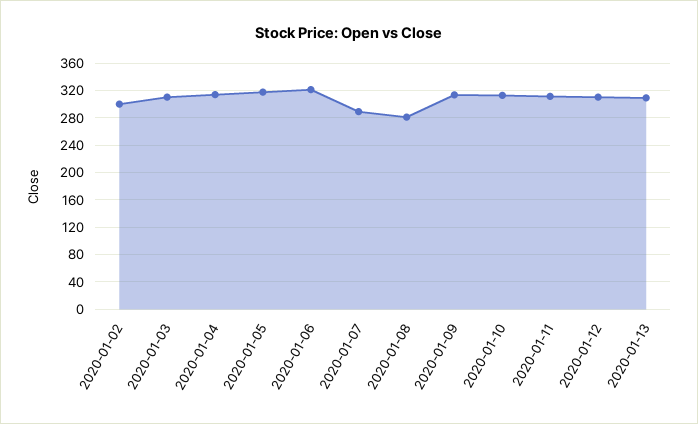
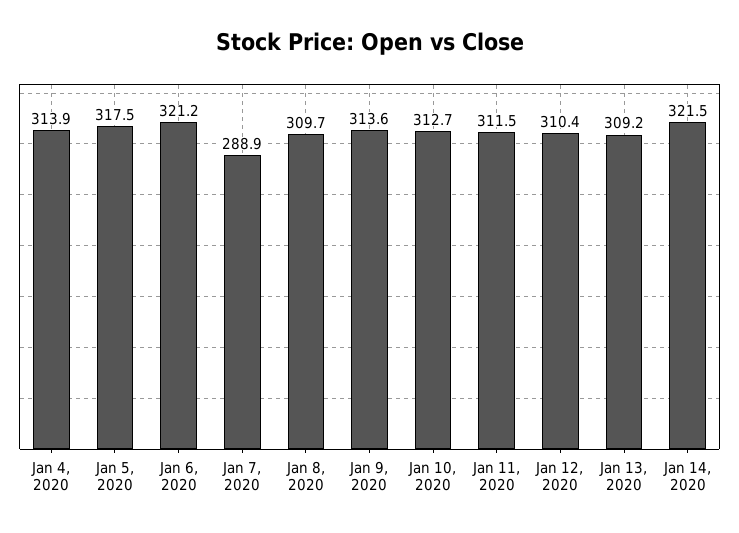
2020-01-02: 300 -> none
2020-01-03: 310 -> none
2020-01-08: 280 -> 309.7
Jan 14, 2020: none -> 321.5

